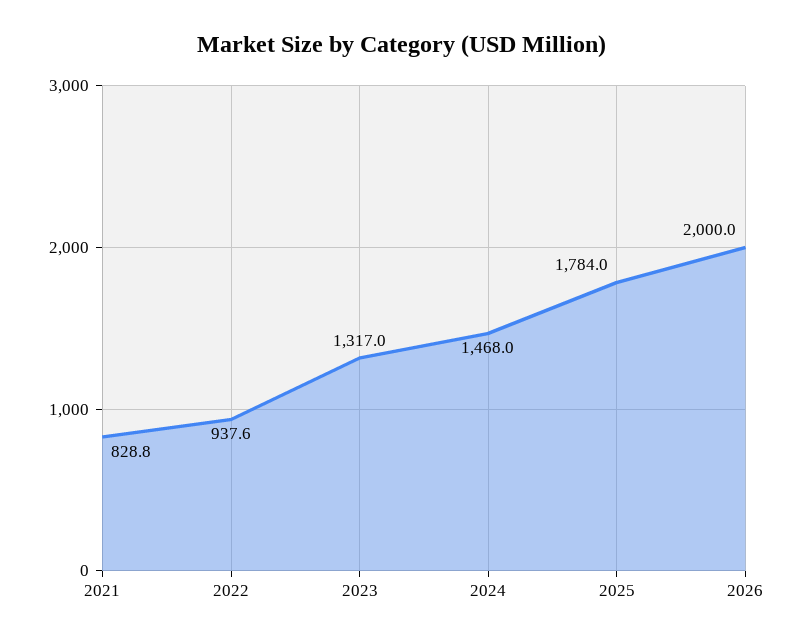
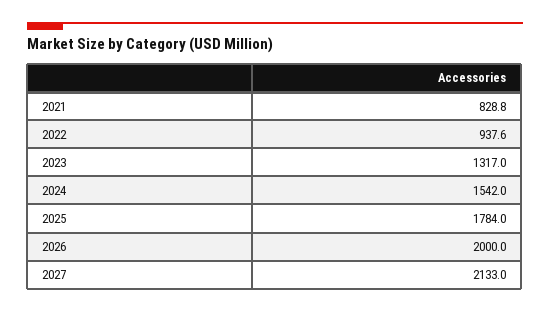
2024: 1468 -> 1542
2027: none -> 2133

